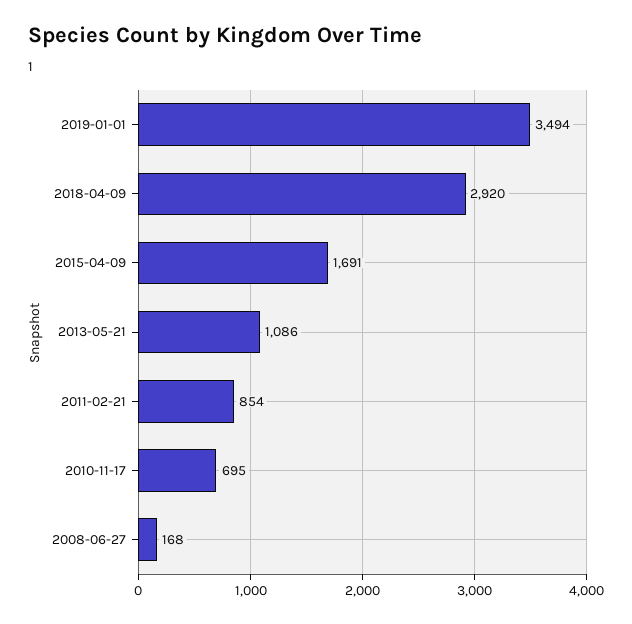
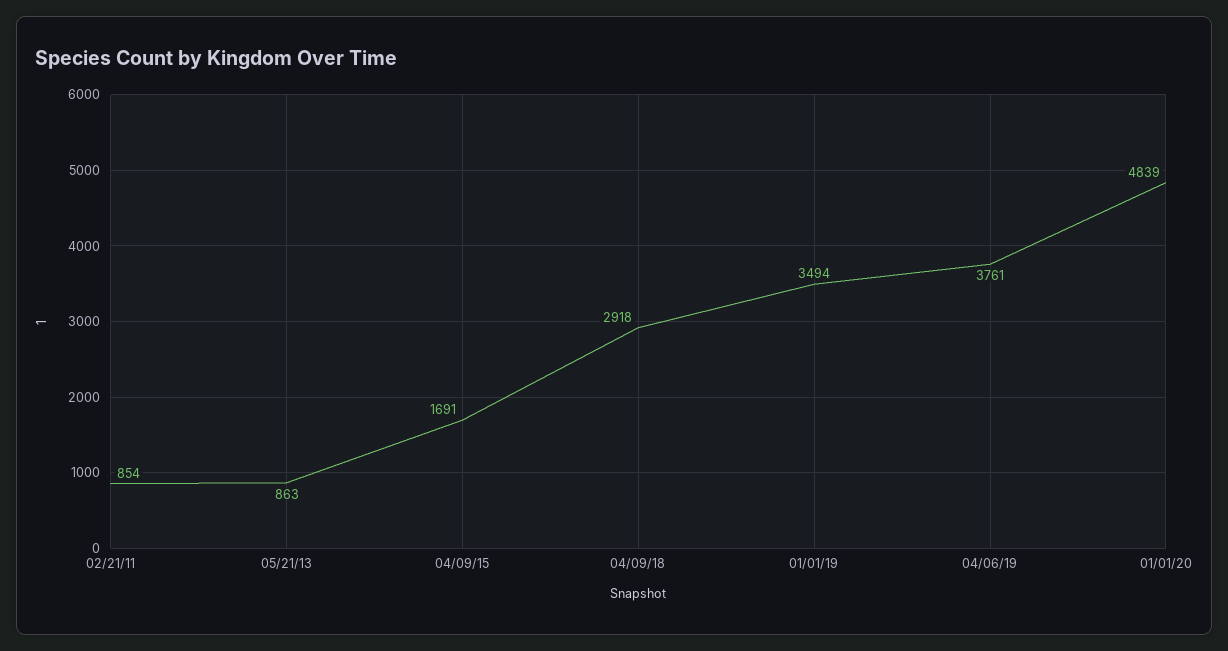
2018-04-09: 2920 -> 2918
2013-05-21: 1086 -> 863
2010-11-17: 695 -> none
2008-06-27: 168 -> none
04/06/19: none -> 3761
01/01/20: none -> 4839

